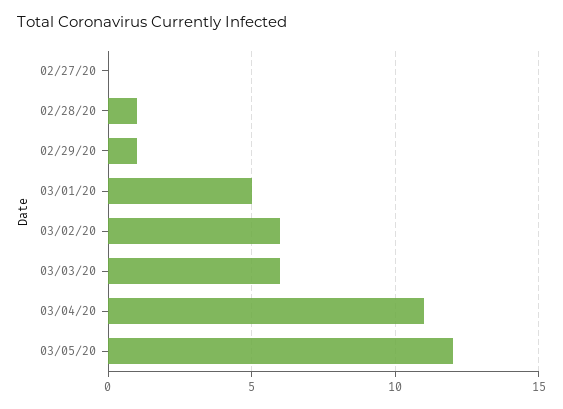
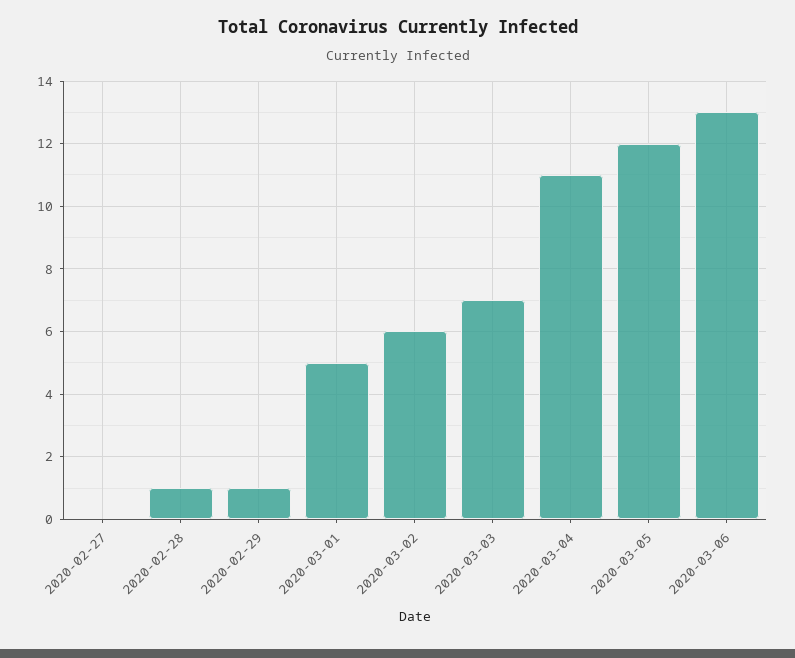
03/03/20: 6 -> 7
2020-03-06: none -> 13

